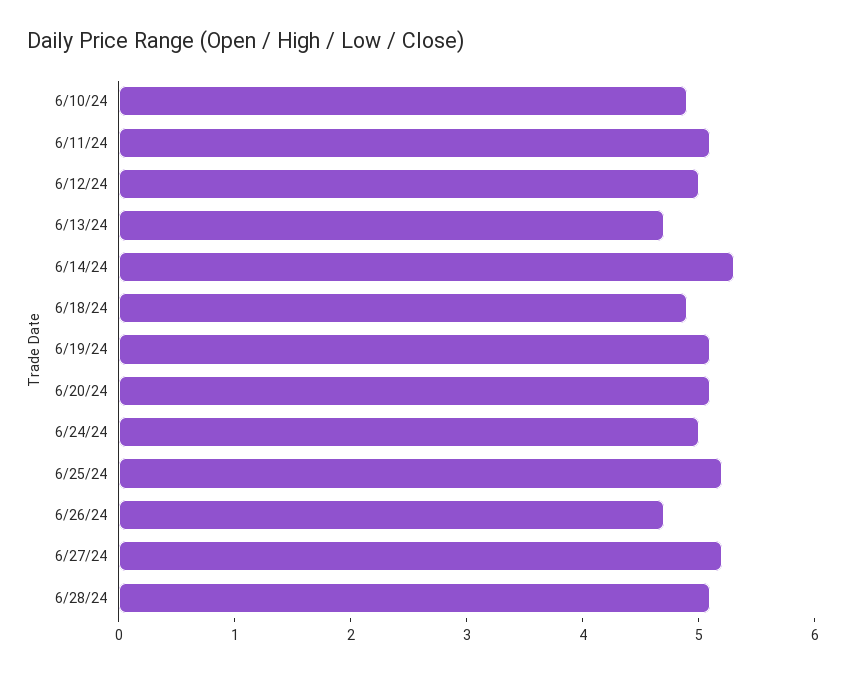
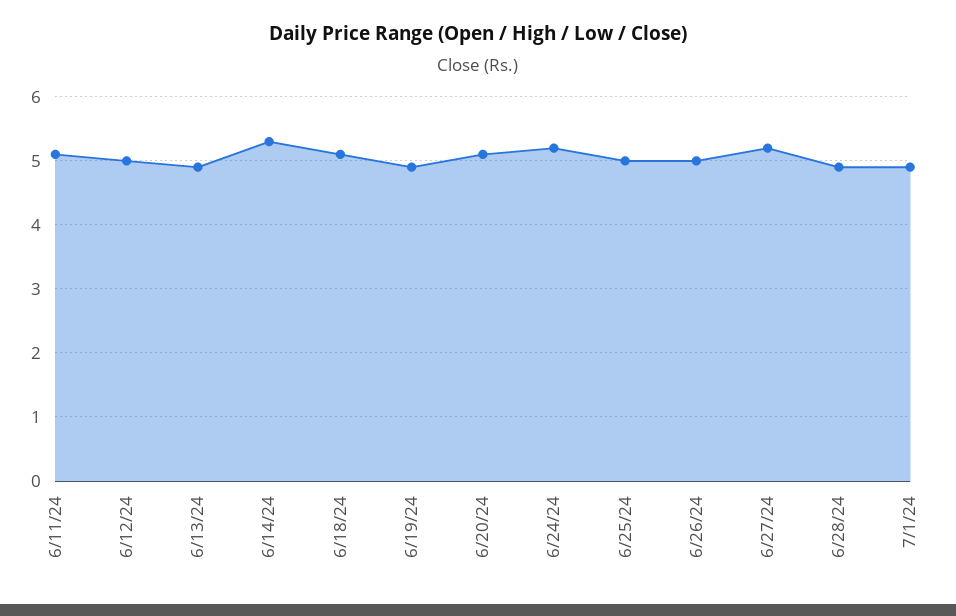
6/10/24: 4.9 -> none
6/13/24: 4.7 -> 4.9
6/18/24: 4.9 -> 5.1
6/19/24: 5.1 -> 4.9
6/24/24: 5 -> 5.2
6/25/24: 5.2 -> 5
6/26/24: 4.7 -> 5
6/28/24: 5.1 -> 4.9
7/1/24: none -> 4.9

